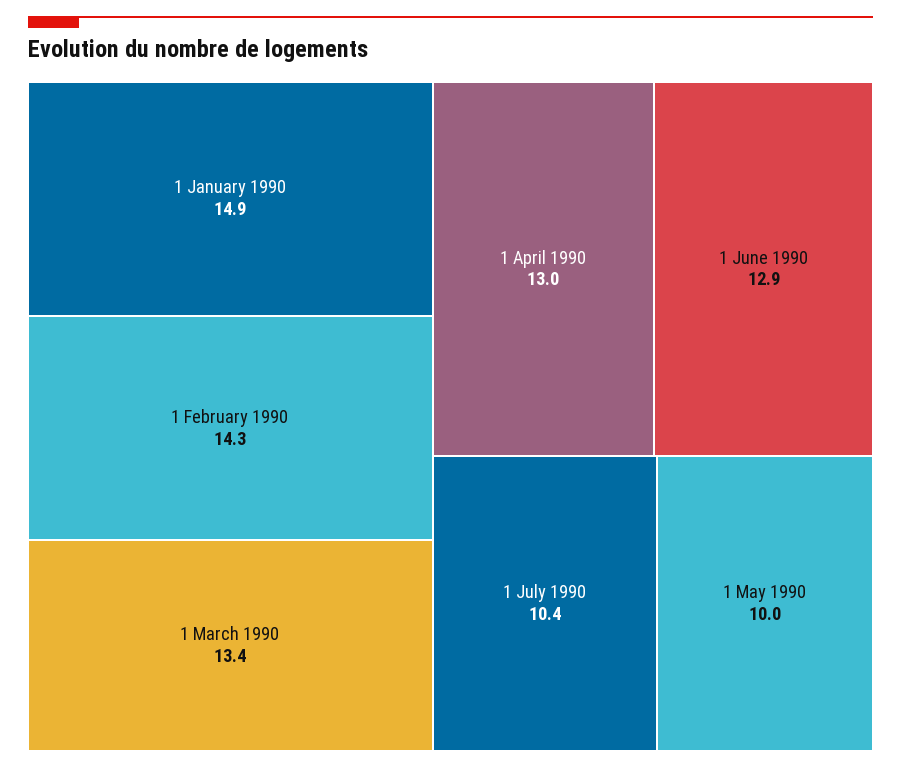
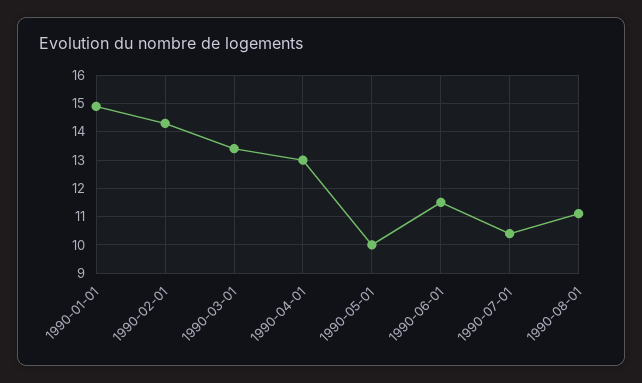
1 June 1990: 12.9 -> 11.5
1990-08-01: none -> 11

